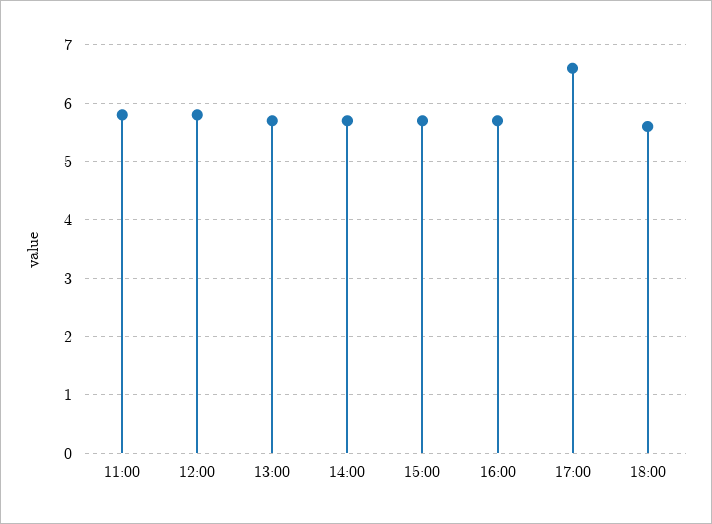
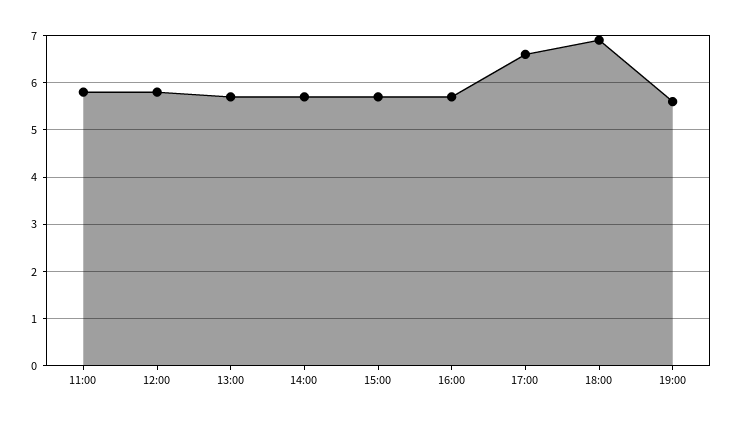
18:00: 5.5 -> 7
19:00: none -> 5.5

